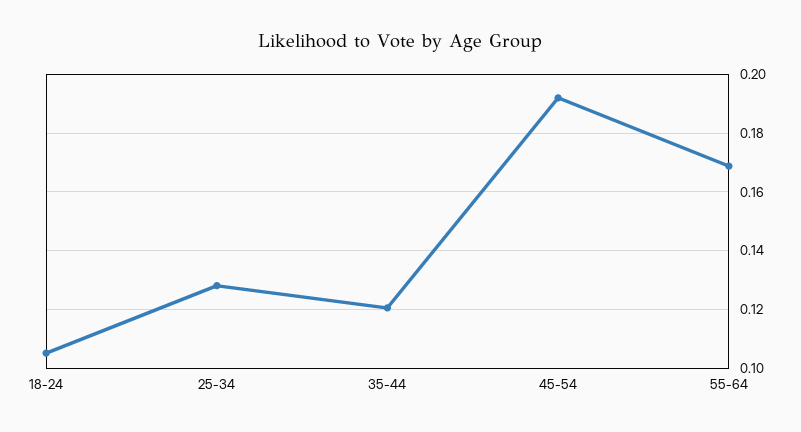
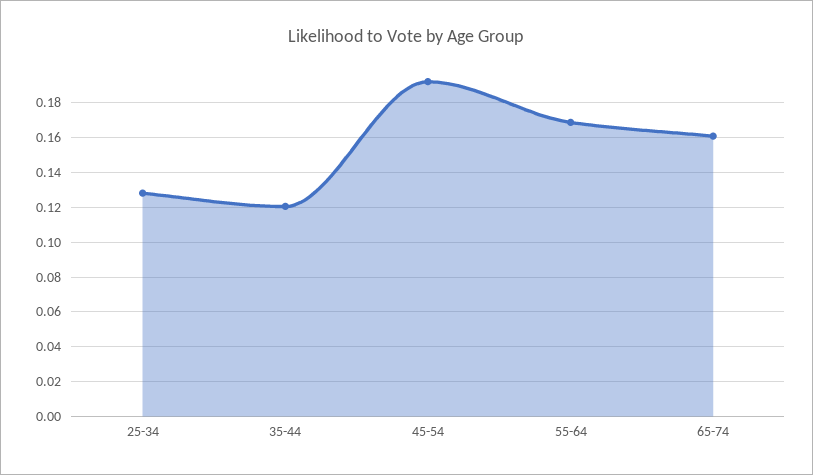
18-24: 0.105 -> none
65-74: none -> 0.16

